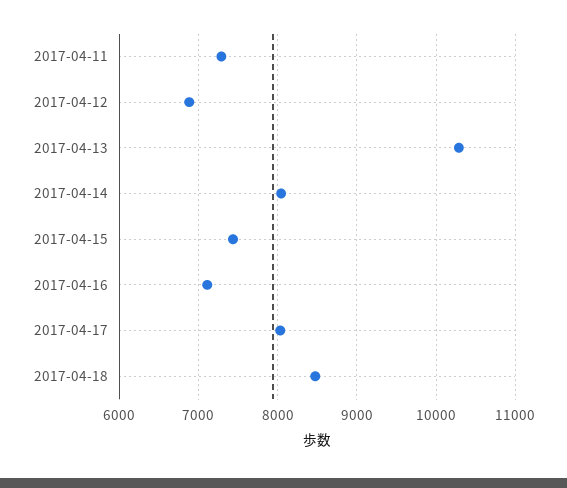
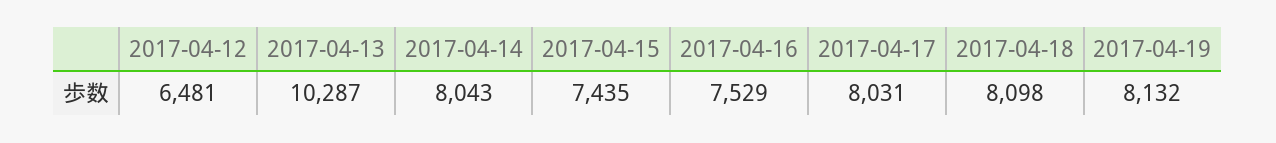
2017-04-11: 7300 -> none
2017-04-12: 6900 -> 6481
2017-04-16: 7100 -> 7529
2017-04-18: 8500 -> 8098
2017-04-19: none -> 8132

